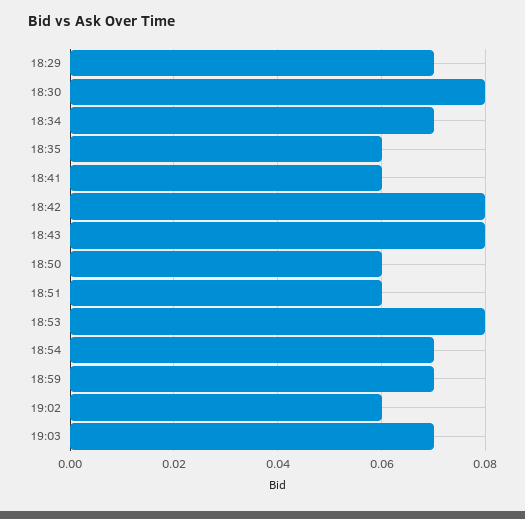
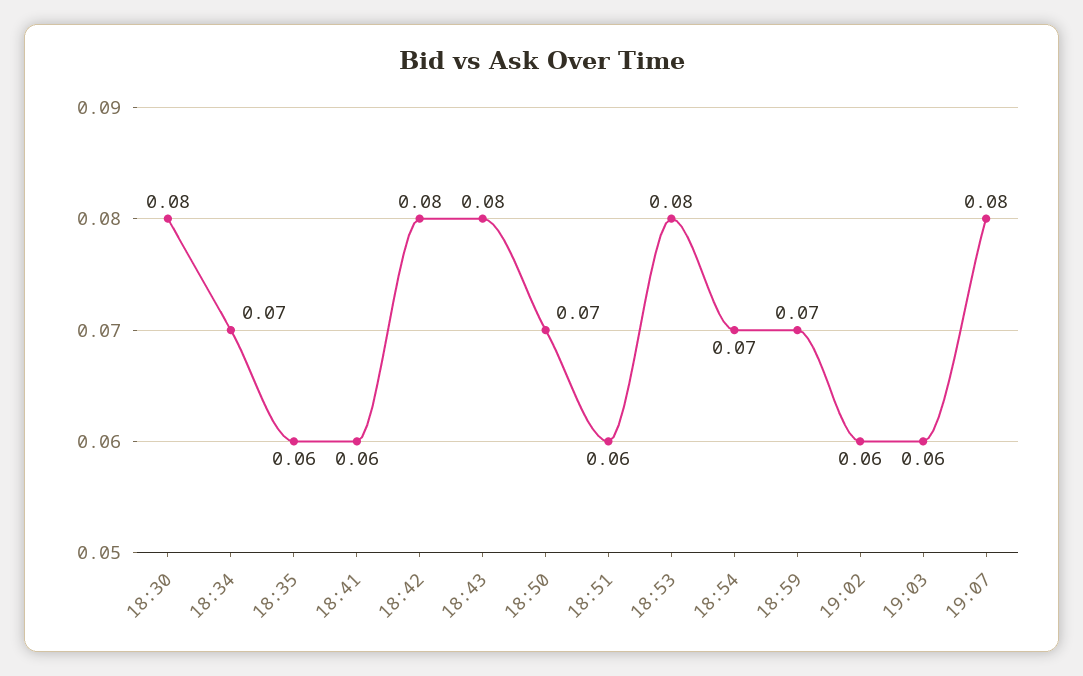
18:29: 0.07 -> none
18:50: 0.06 -> 0.07
19:03: 0.07 -> 0.06
19:07: none -> 0.08

